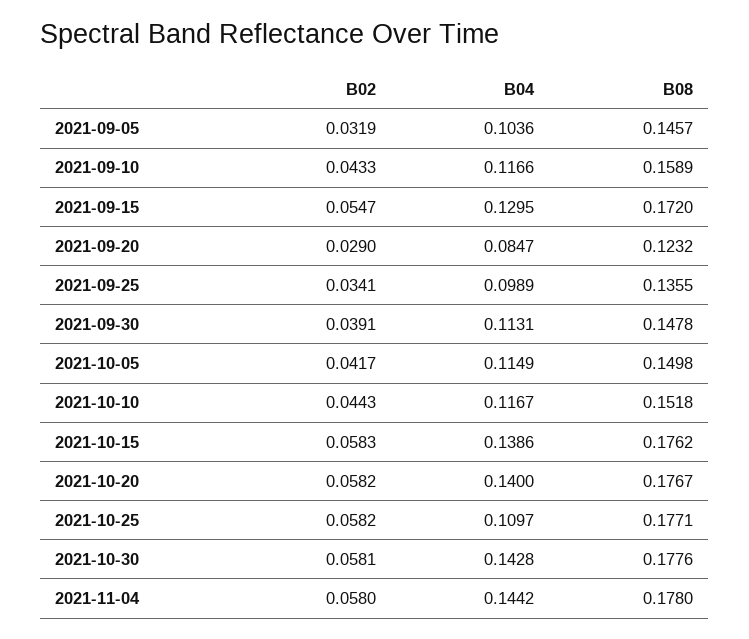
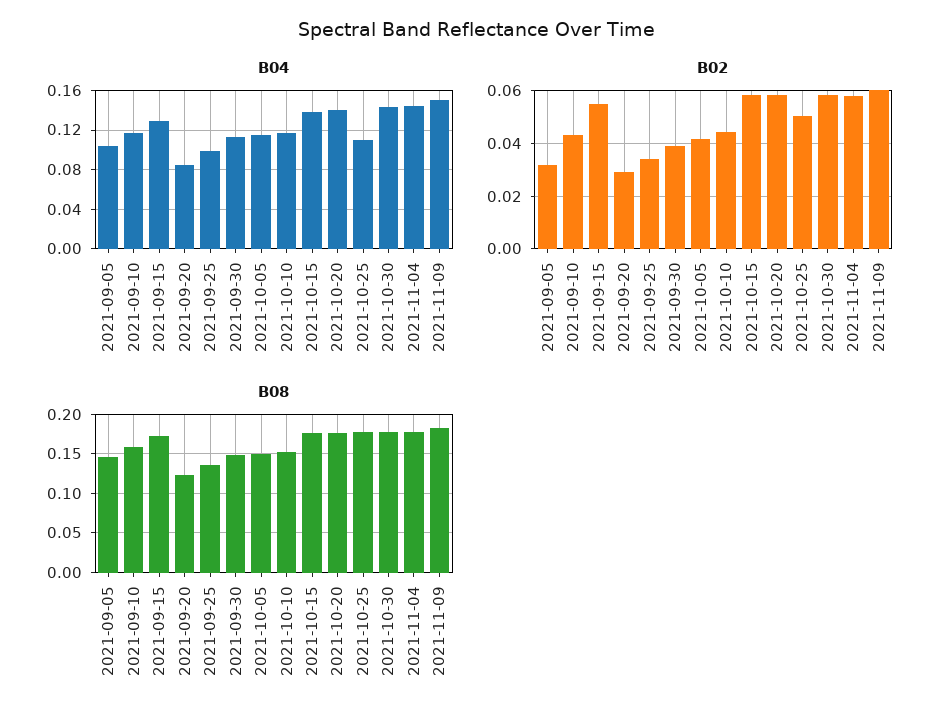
B02, 2021-10-25: 0.0582 -> 0.05
B04, 2021-11-09: none -> 0.15
B02, 2021-11-09: none -> 0.06
B08, 2021-11-09: none -> 0.18

